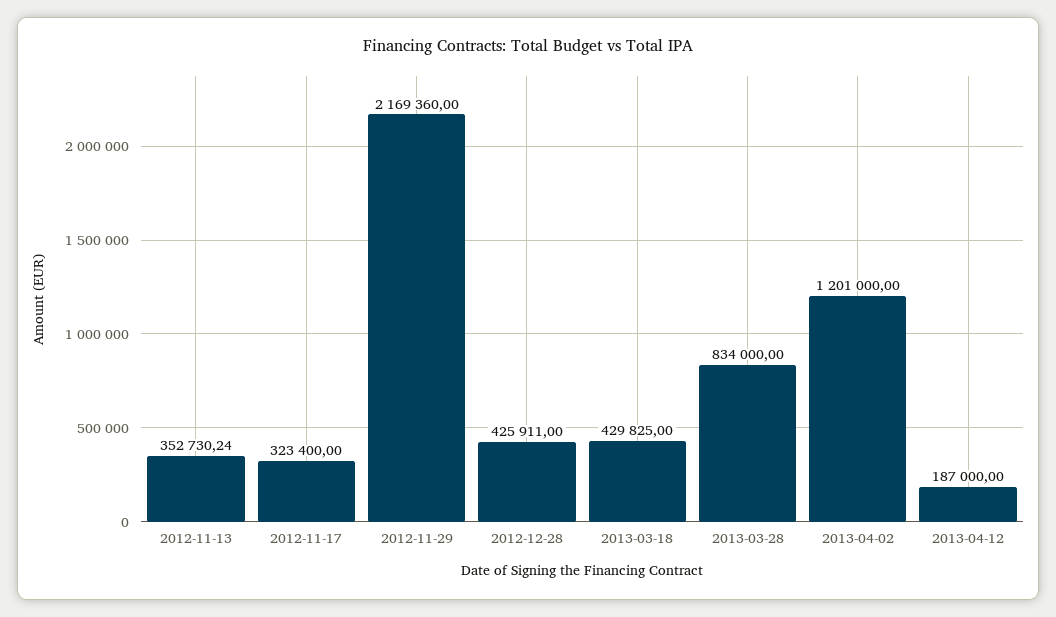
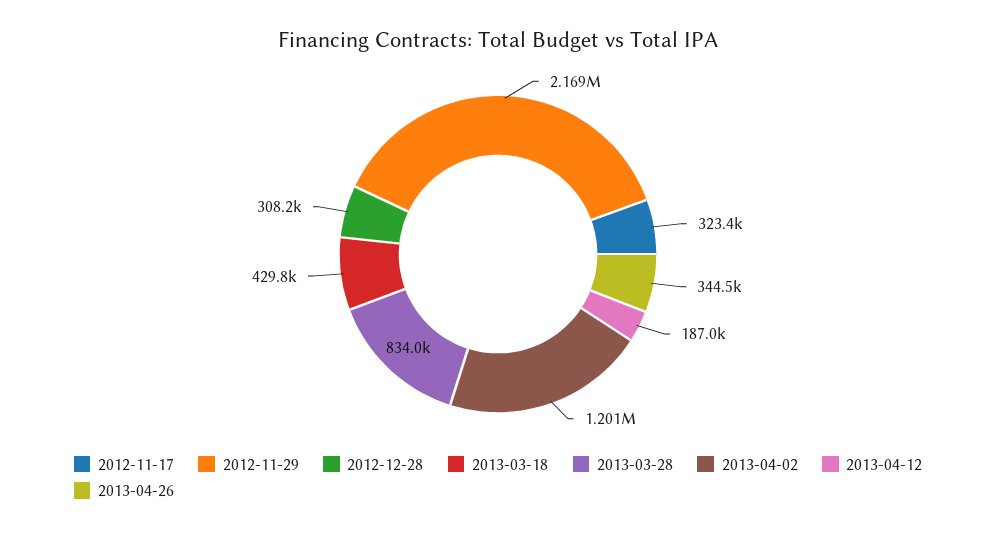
2012-11-13: 352730.24 -> none
2012-12-28: 425911 -> 308200
2013-04-26: none -> 344500

